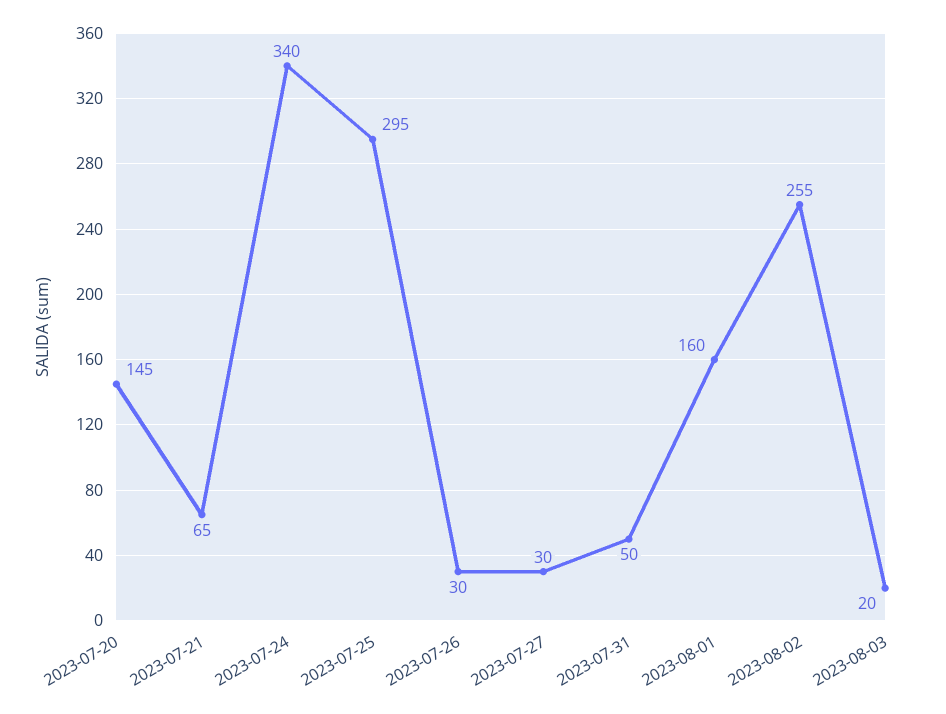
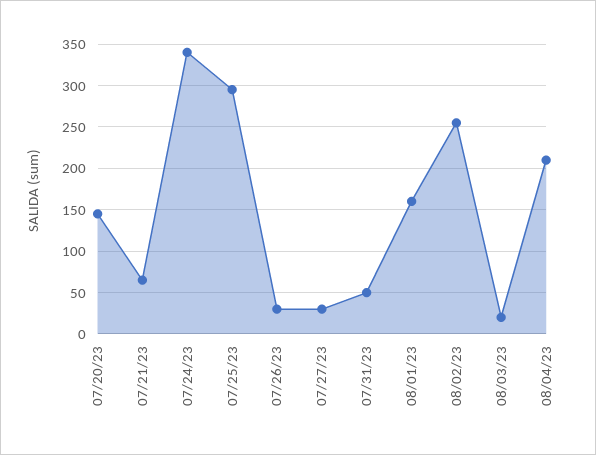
08/04/23: none -> 210

